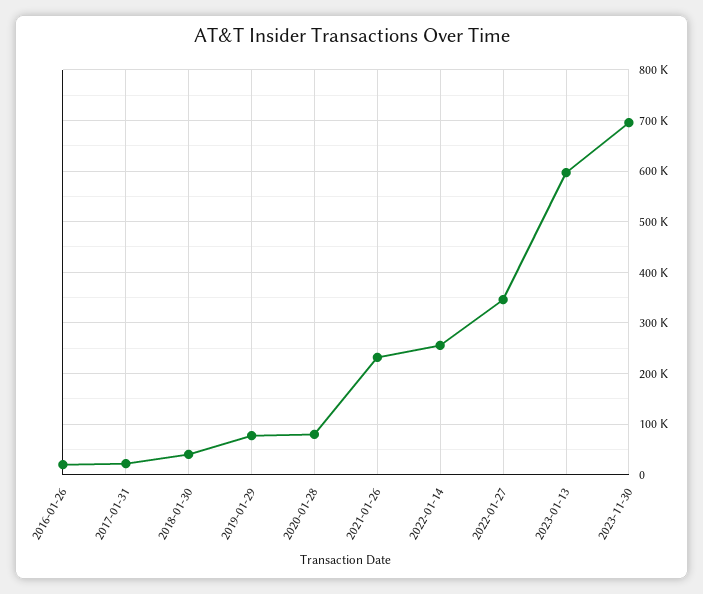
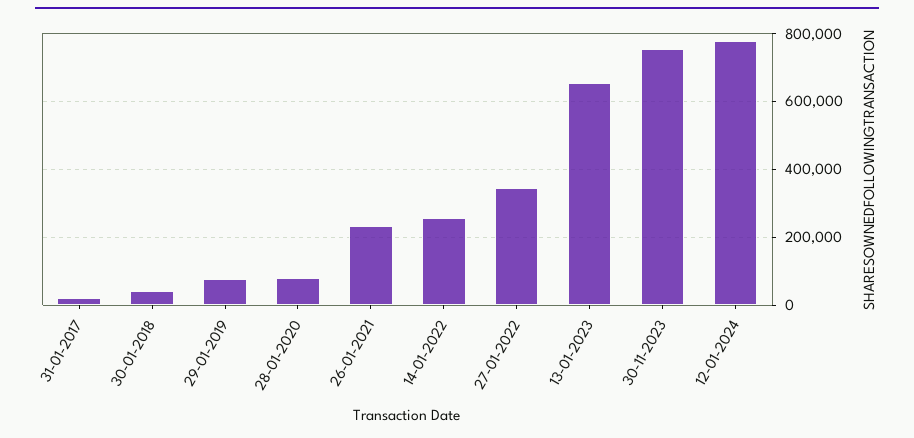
2016-01-26: 20000 -> none
2023-01-13: 600000 -> 660000
2023-11-30: 700000 -> 760000
12-01-2024: none -> 780000

